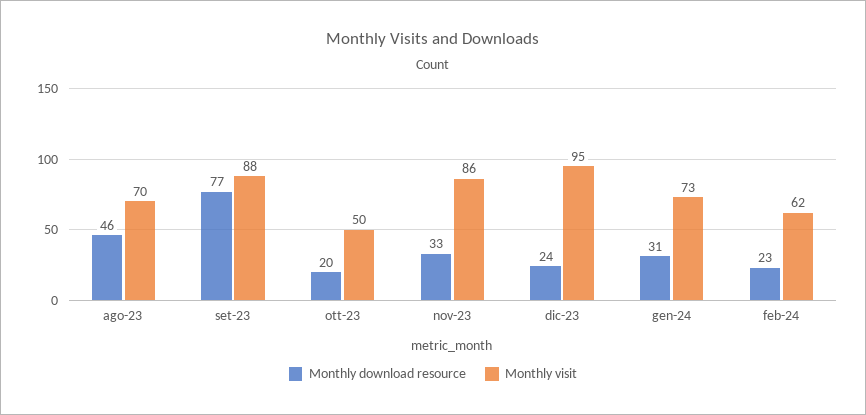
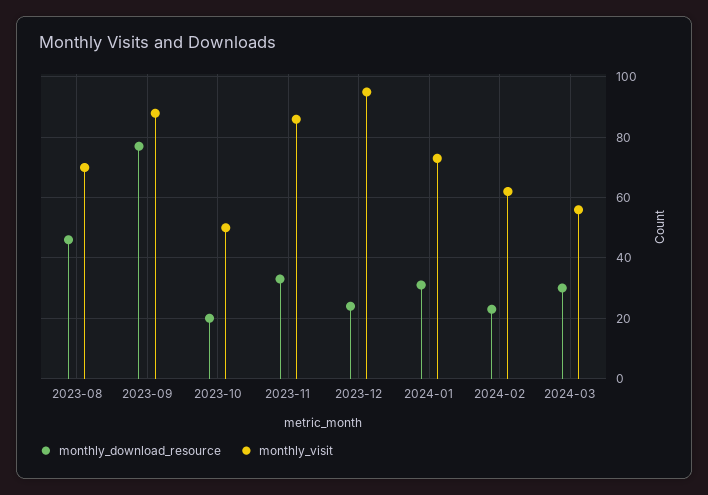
Monthly download resource, 2024-03: none -> 30
Monthly visit, 2024-03: none -> 55

